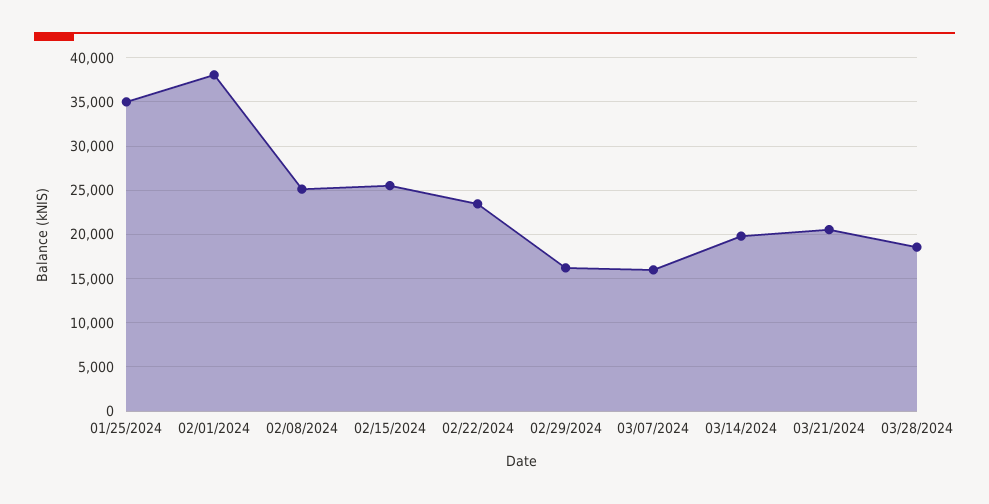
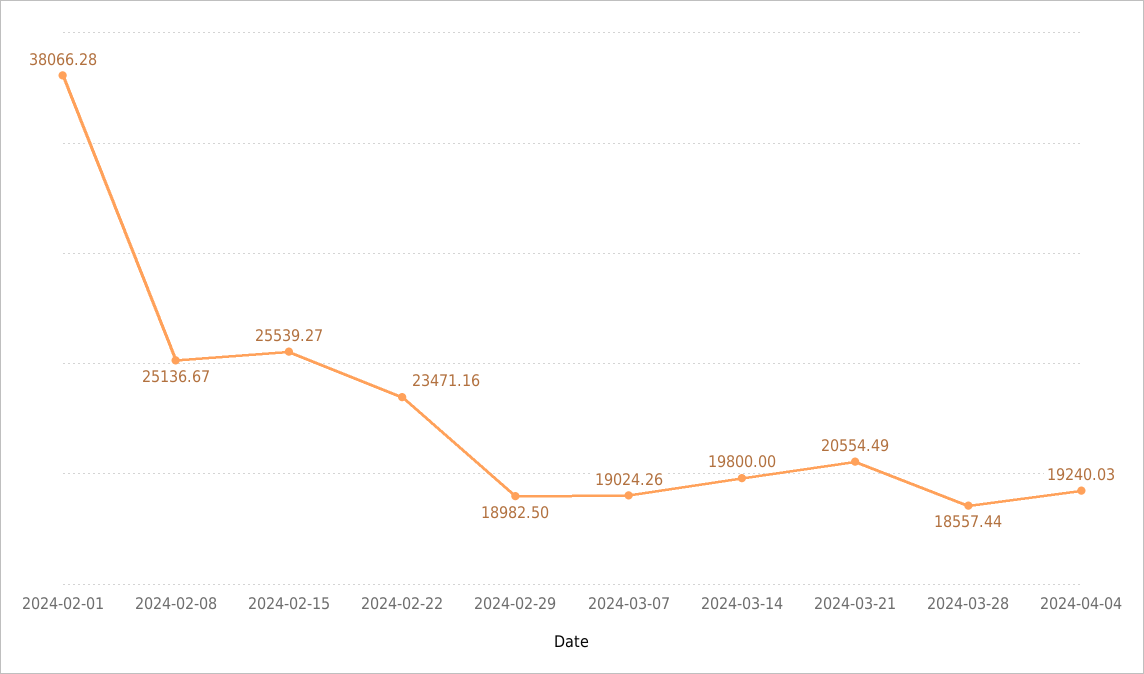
01/25/2024: 35000 -> none
02/29/2024: 16000 -> 18982.5
03/07/2024: 16000 -> 19024.26
2024-04-04: none -> 19240.03

